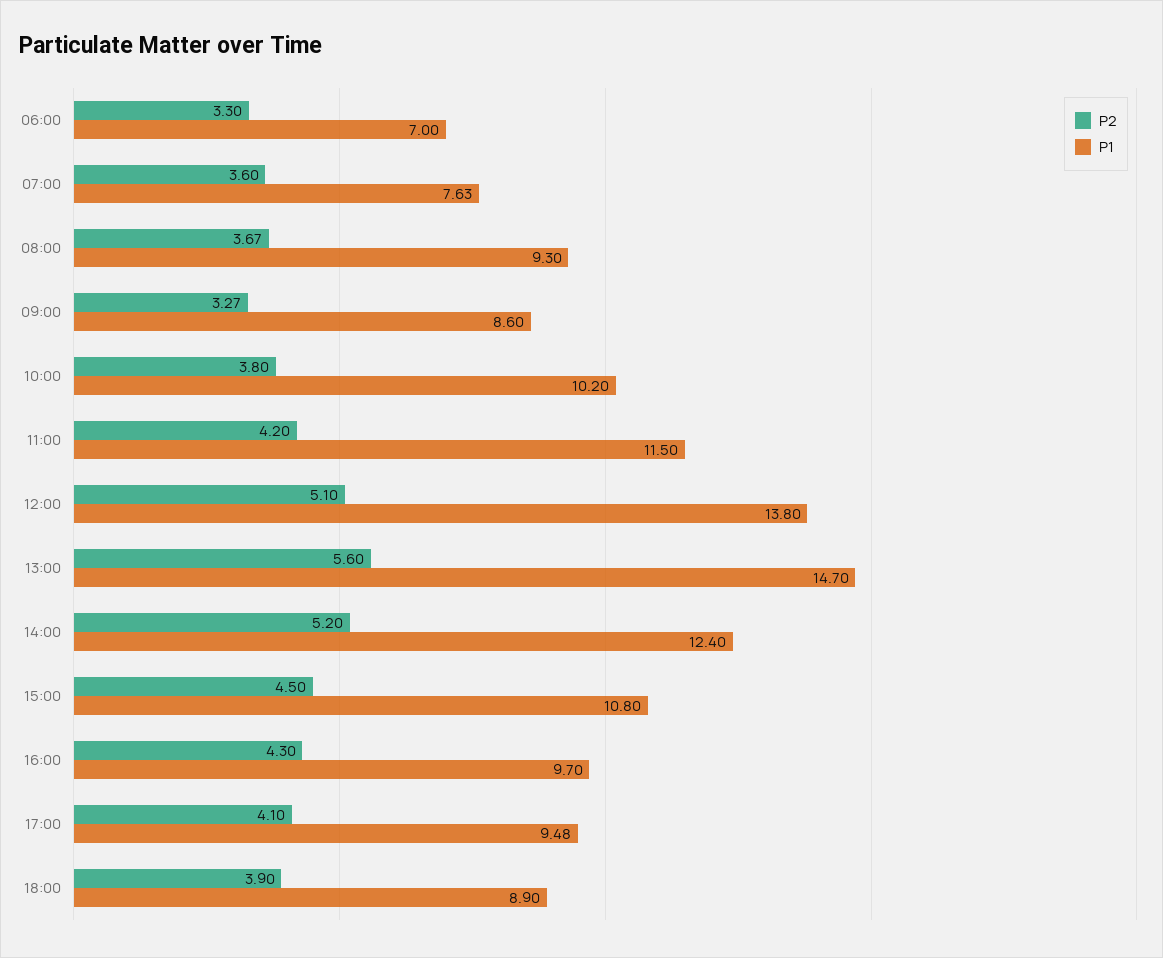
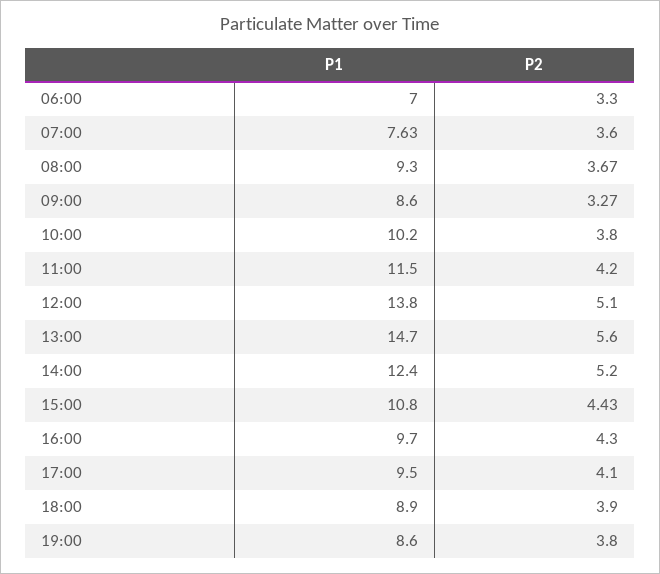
P2, 15:00: 4.5 -> 4.43
P1, 17:00: 9.48 -> 9.5
P1, 19:00: none -> 8.6
P2, 19:00: none -> 3.8

